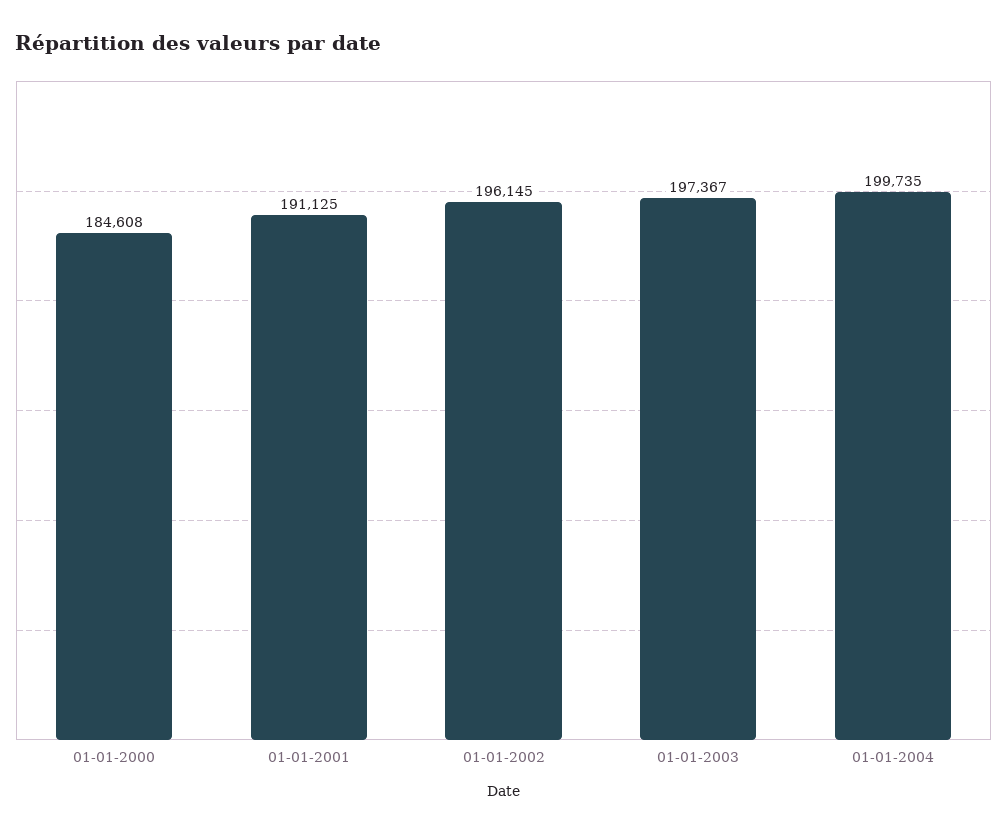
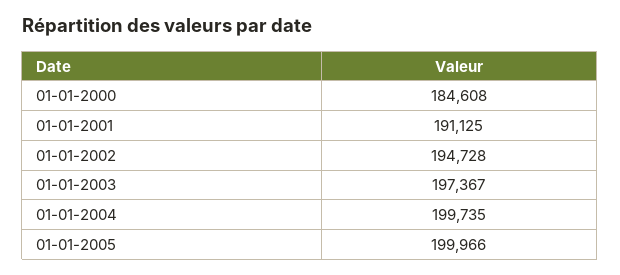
01-01-2002: 196145 -> 194728
01-01-2005: none -> 199966

